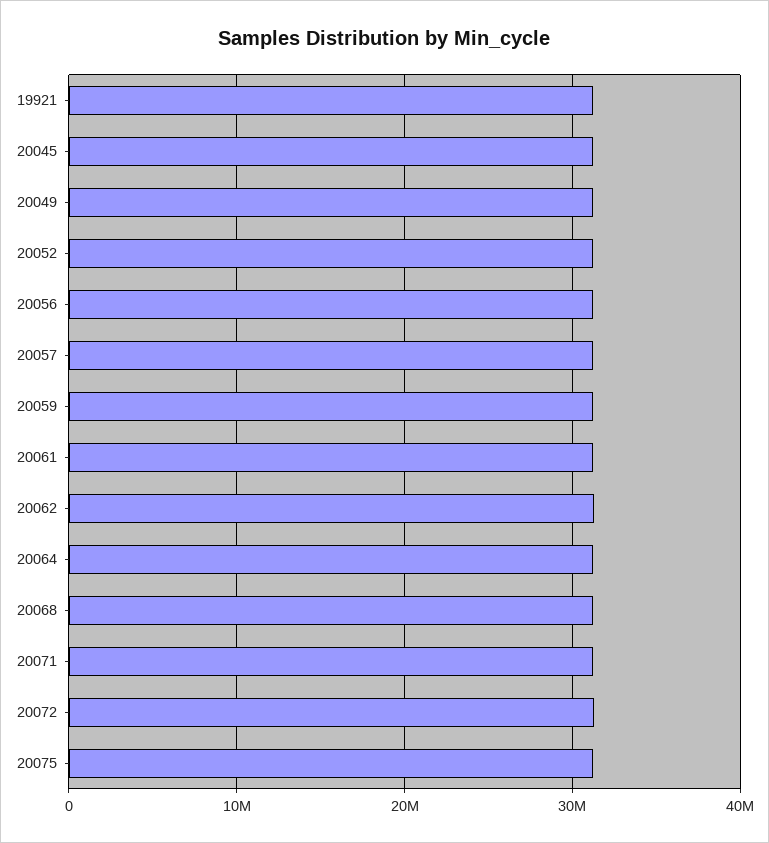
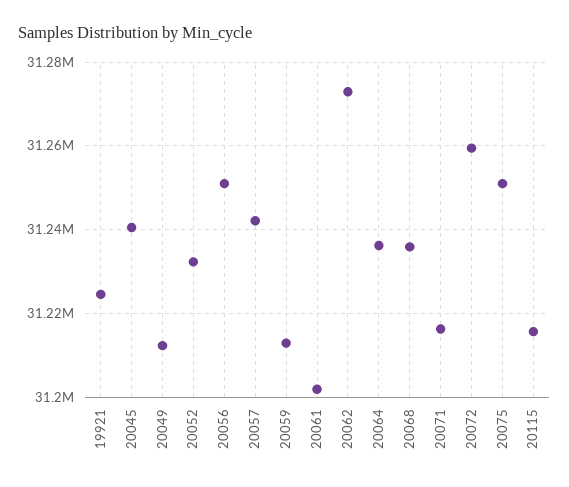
20115: none -> 31216000

